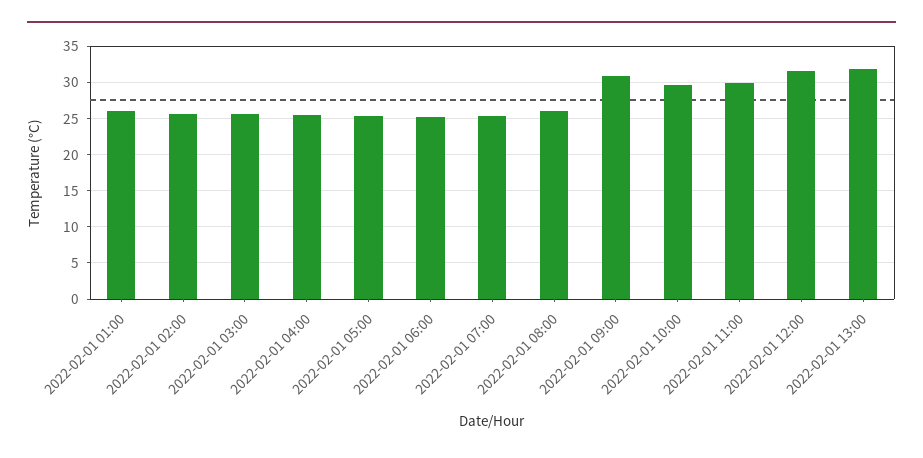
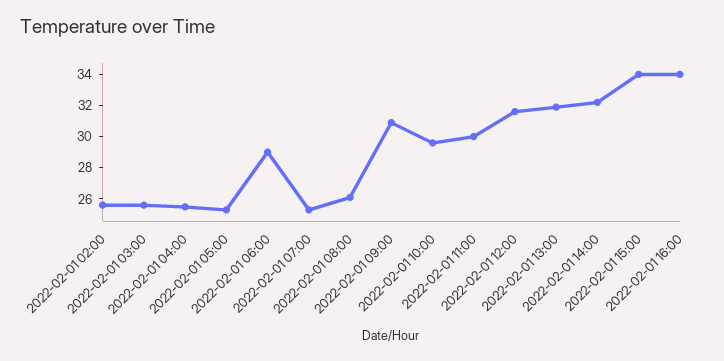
2022-02-01 01:00: 26 -> none
2022-02-01 06:00: 25 -> 29
2022-02-01 14:00: none -> 32
2022-02-01 15:00: none -> 34
2022-02-01 16:00: none -> 34

